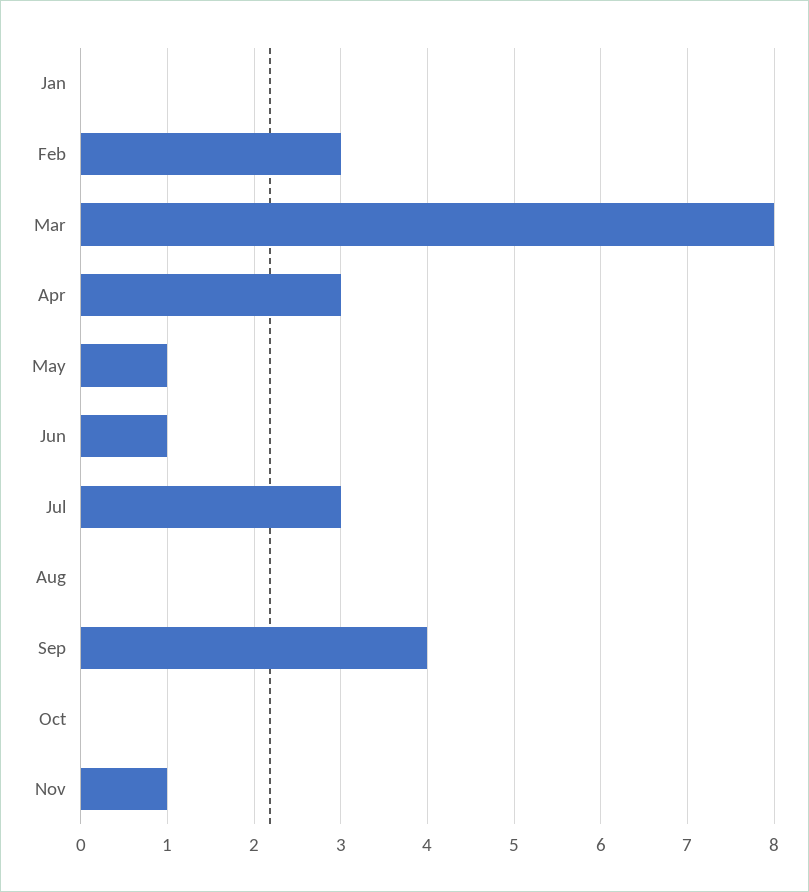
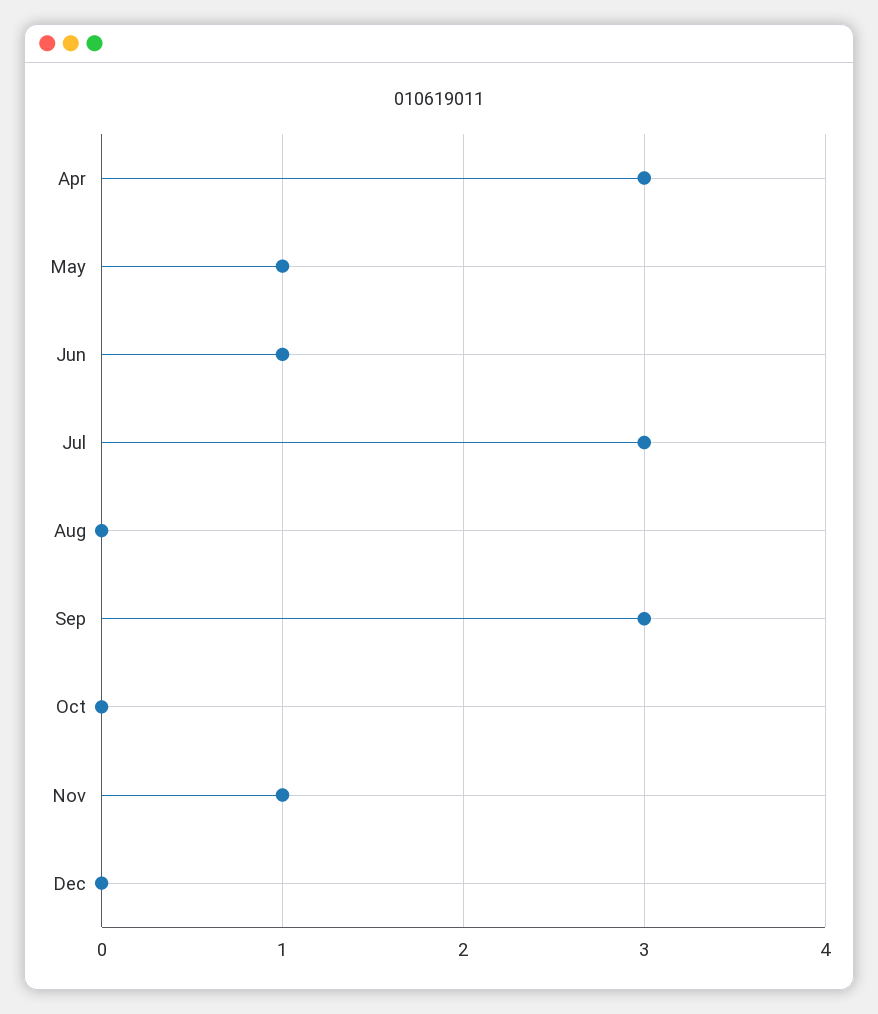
Jan: 0 -> none
Feb: 3 -> none
Mar: 8 -> none
Sep: 4 -> 3
Dec: none -> 0

